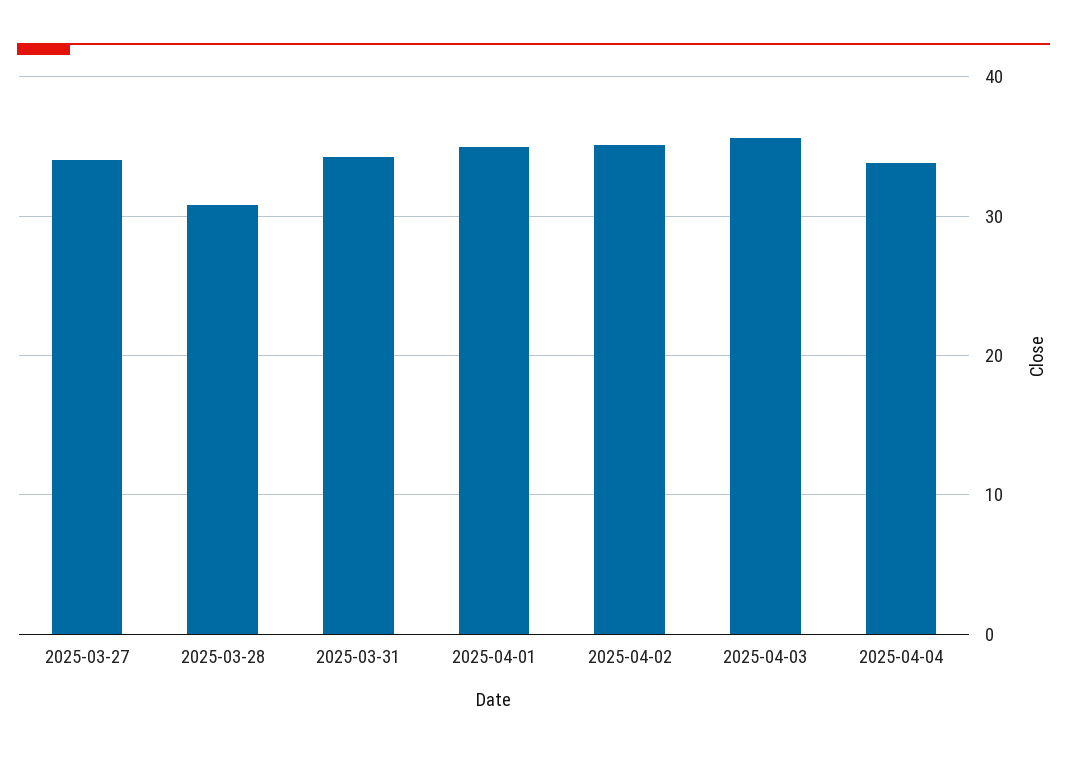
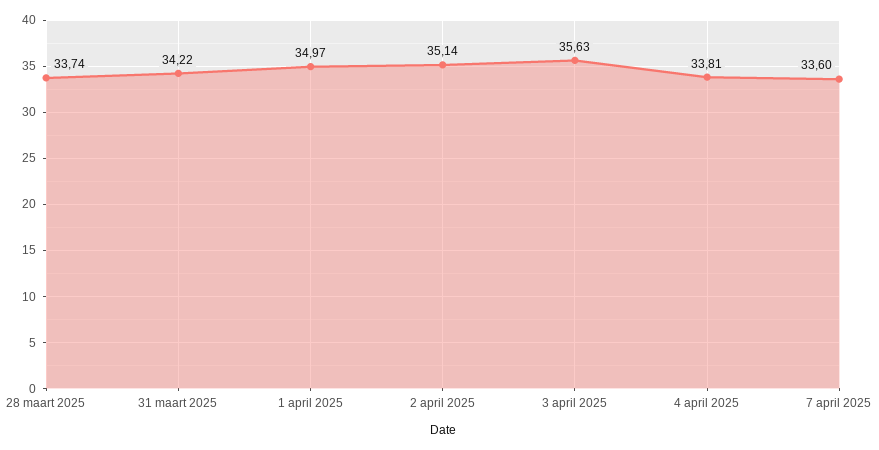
2025-03-27: 34 -> none
2025-03-28: 31 -> 33.74
7 april 2025: none -> 33.6

